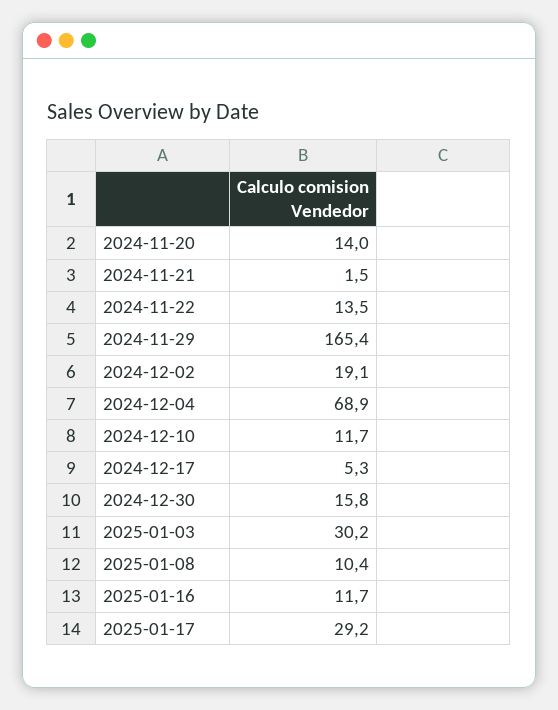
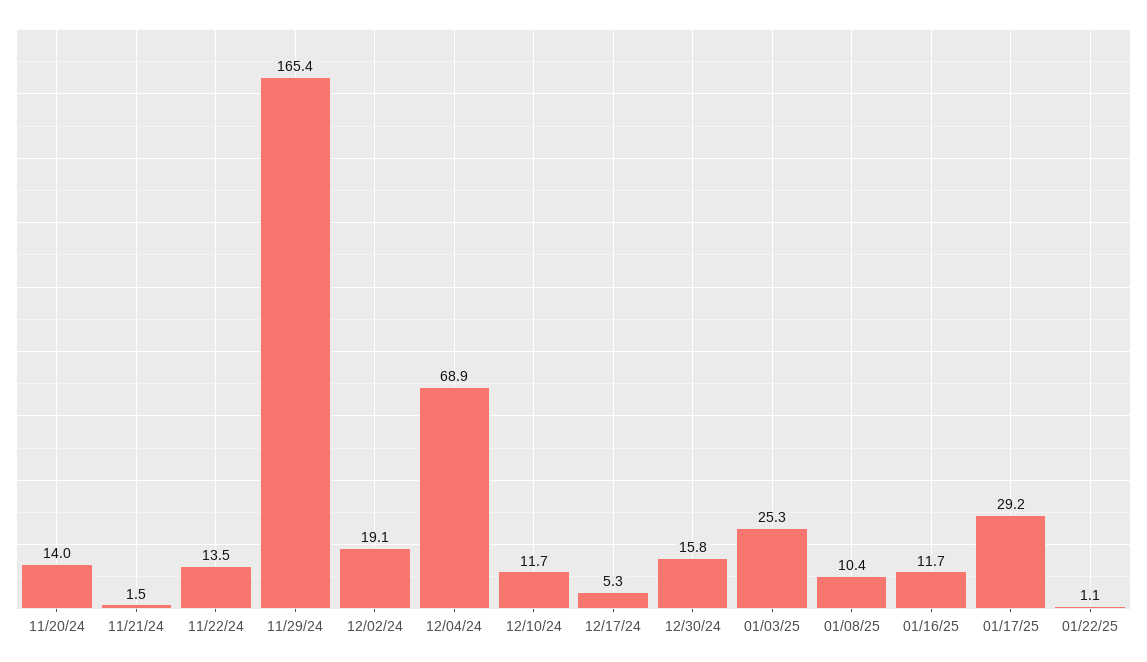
2025-01-03: 30.2 -> 25.3
01/22/25: none -> 1.1

